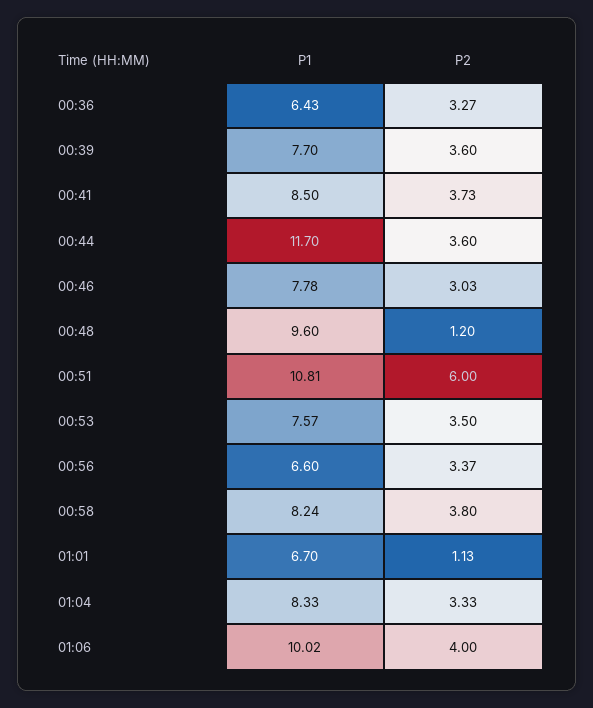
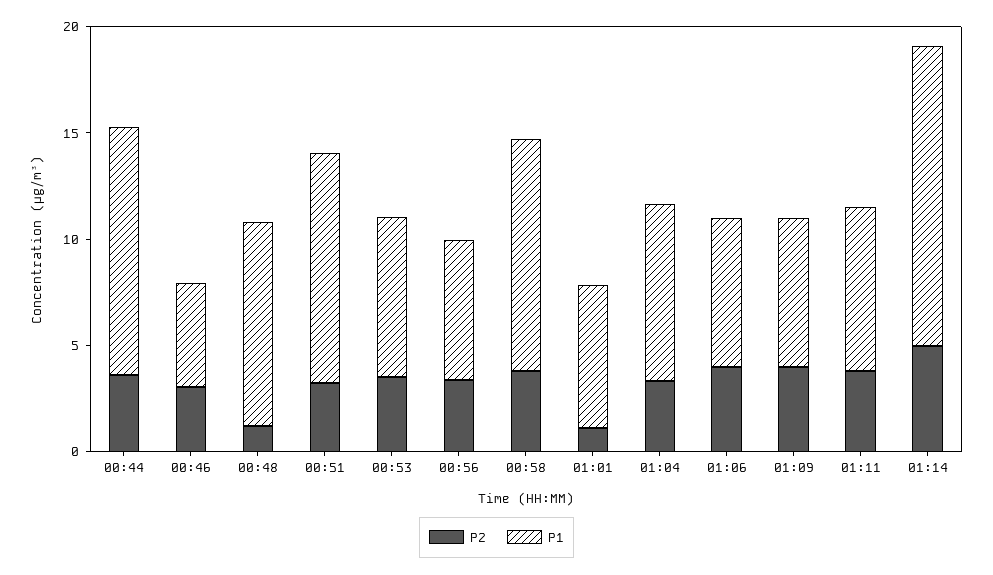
P1, 00:36: 6.43 -> none
P2, 00:36: 3.27 -> none
P1, 00:39: 7.7 -> none
P2, 00:39: 3.6 -> none
P1, 00:41: 8.5 -> none
P2, 00:41: 3.73 -> none
P1, 00:46: 7.78 -> 5
P2, 00:51: 6 -> 3
P1, 00:58: 8.24 -> 11
P1, 01:06: 10.02 -> 7
P2, 01:09: none -> 4
P1, 01:09: none -> 7
P2, 01:11: none -> 4
P1, 01:11: none -> 8
P2, 01:14: none -> 5
P1, 01:14: none -> 14

